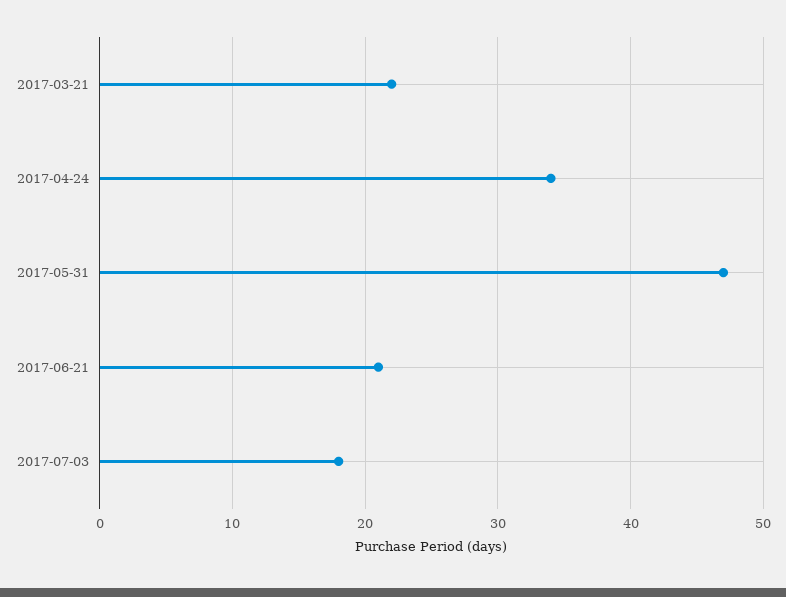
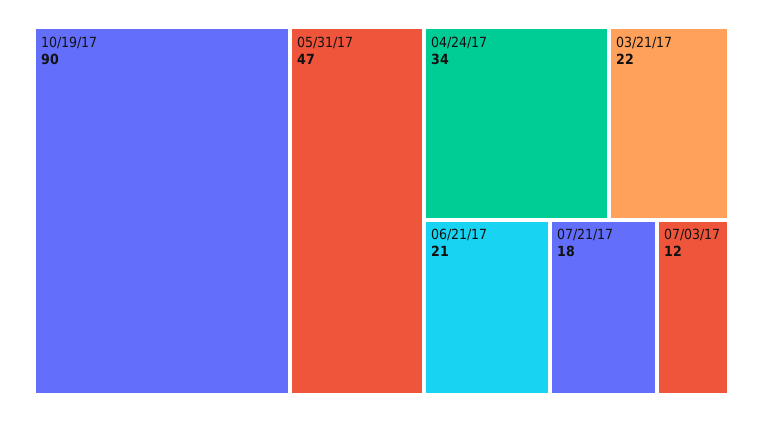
2017-07-03: 18 -> 12
10/19/17: none -> 90
07/21/17: none -> 18

